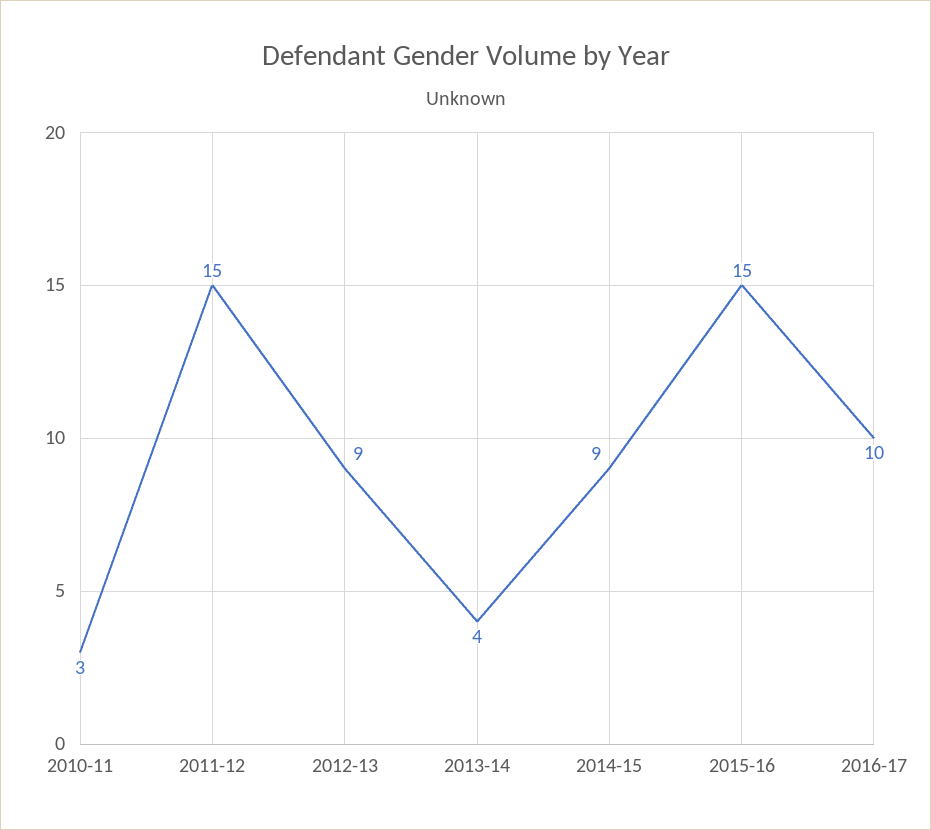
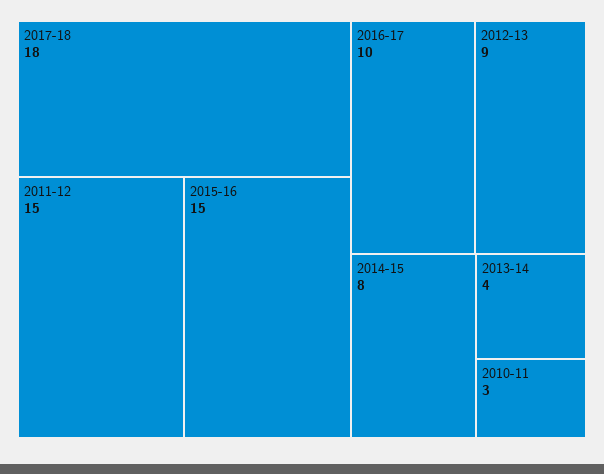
2014-15: 9 -> 8
2017-18: none -> 18

